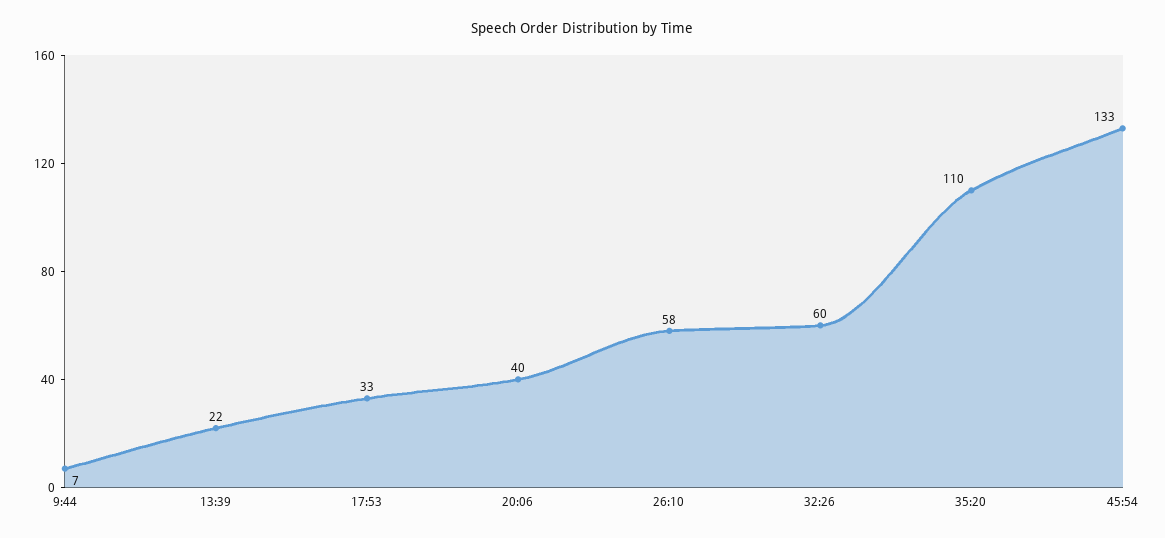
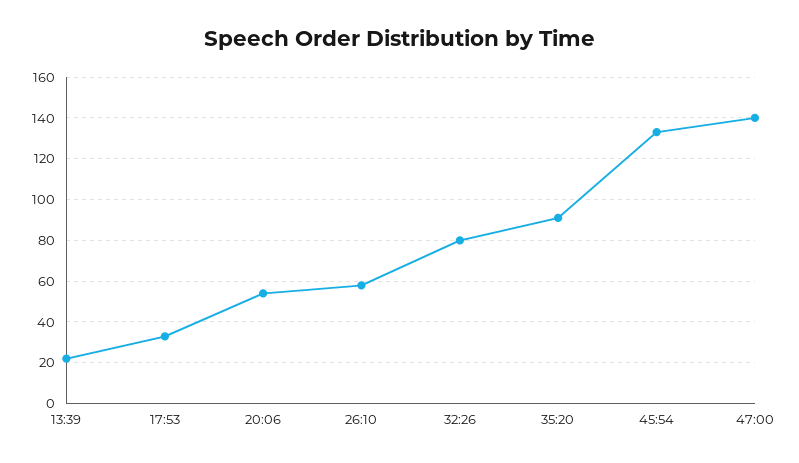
9:44: 7 -> none
20:06: 40 -> 55
32:26: 60 -> 80
35:20: 110 -> 90
47:00: none -> 140

